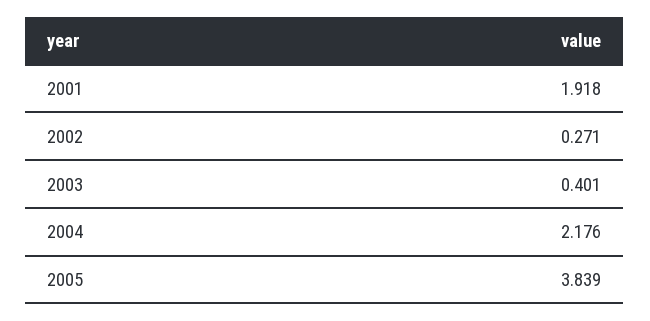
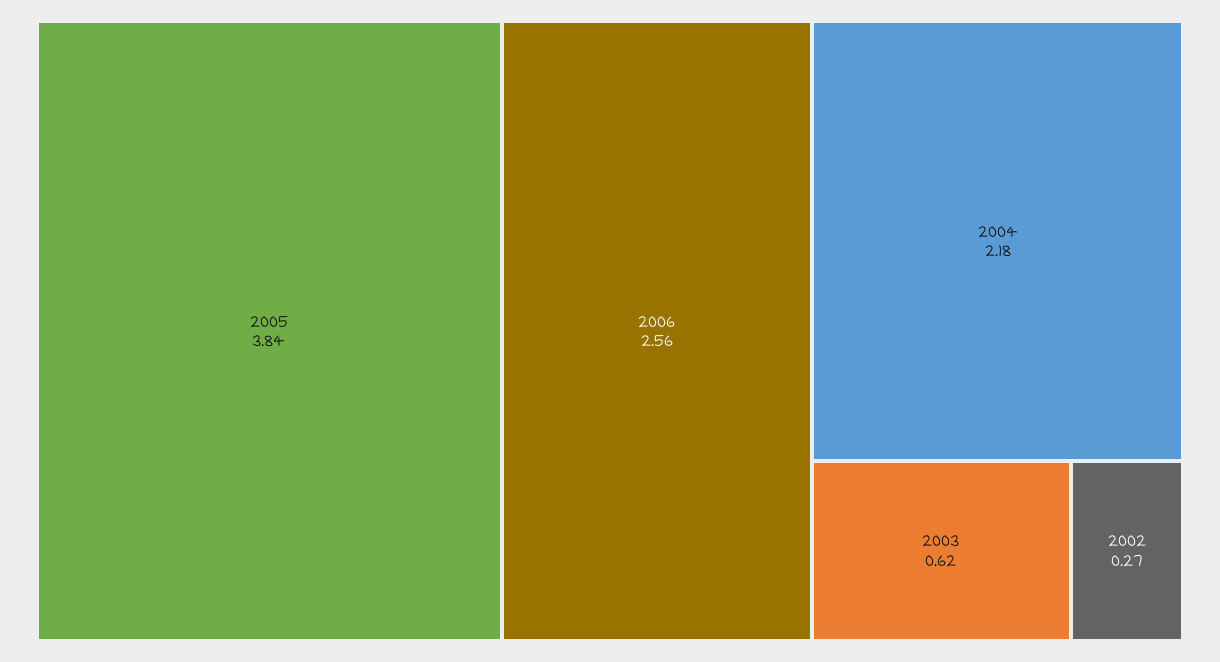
2001: 1.918 -> none
2003: 0.401 -> 0.62
2006: none -> 2.56

